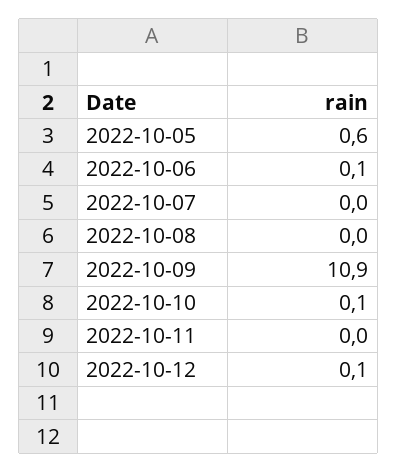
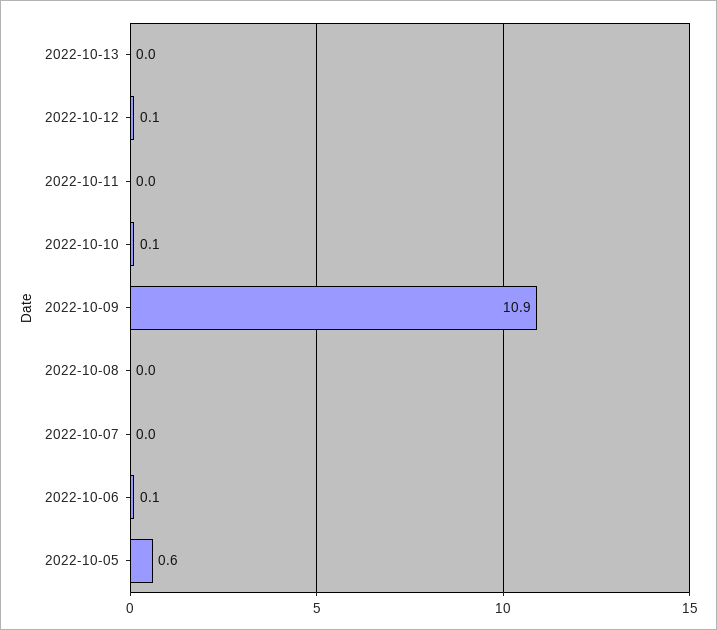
2022-10-13: none -> 0

